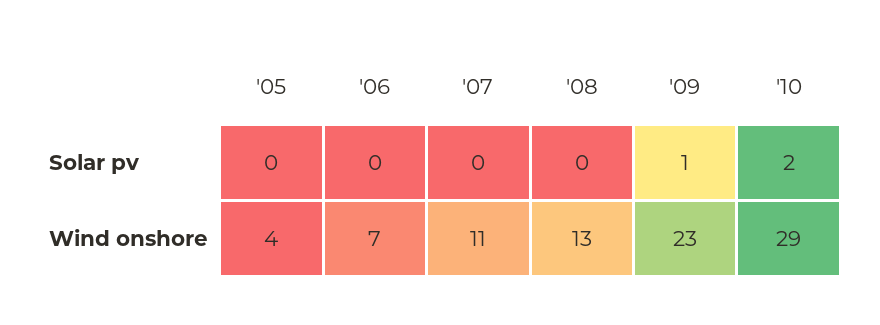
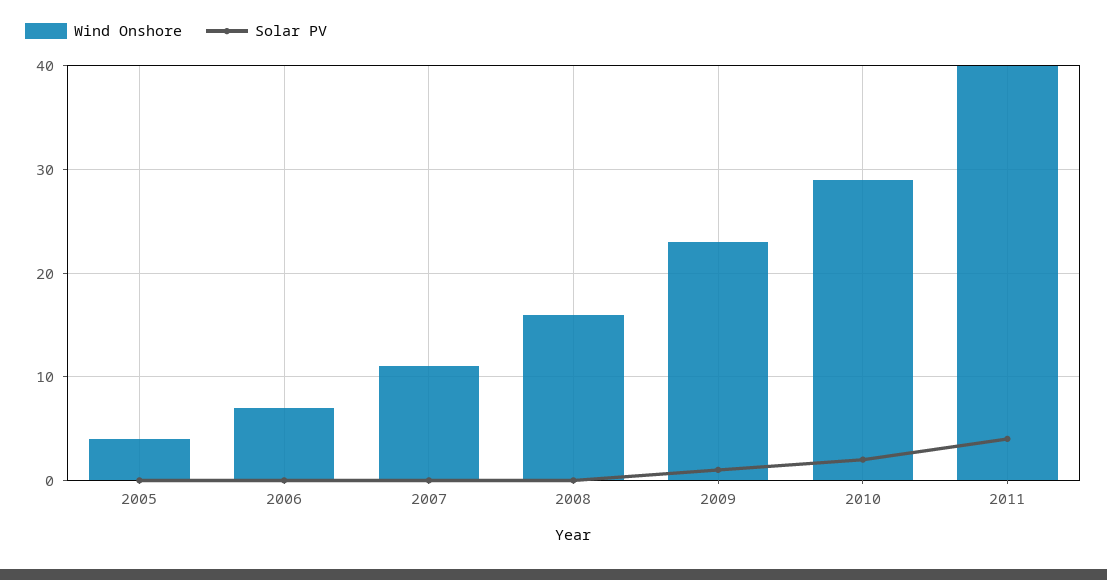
Wind onshore, '08: 13 -> 16
Wind onshore, 2011: none -> 40
Solar pv, 2011: none -> 4

